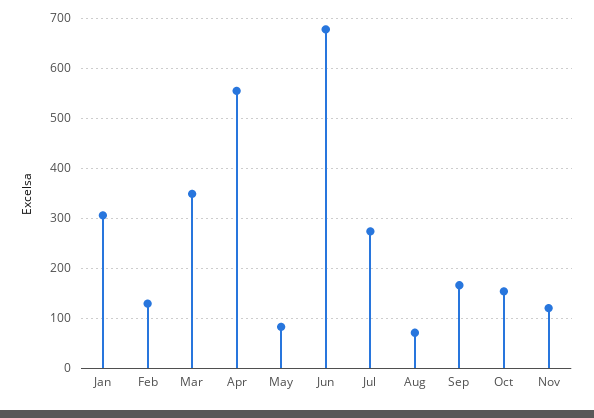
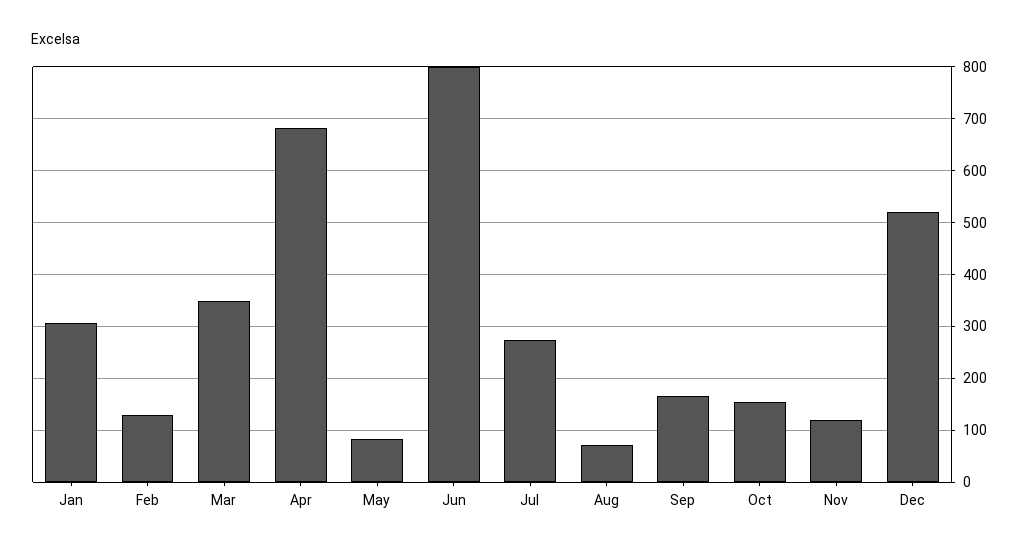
Apr: 560 -> 680
Jun: 680 -> 800
Dec: none -> 520

